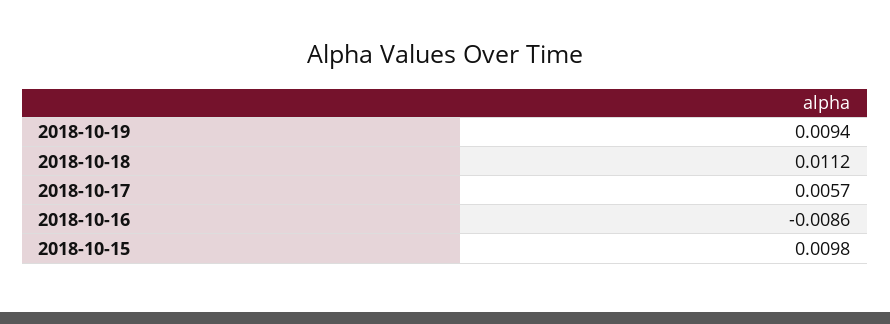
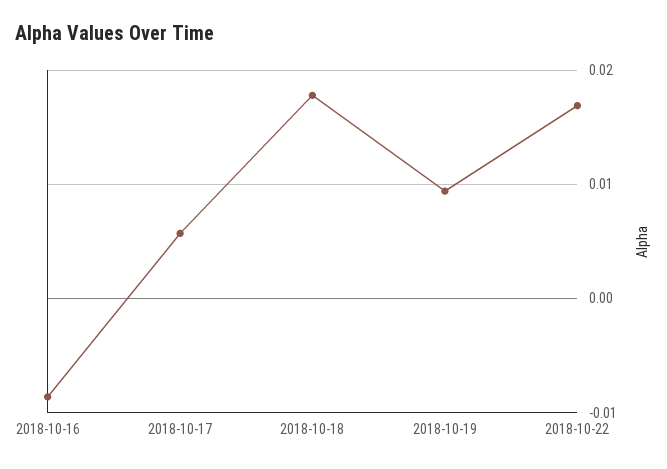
2018-10-18: 0.0112 -> 0.018
2018-10-15: 0.0098 -> none
2018-10-22: none -> 0.017

